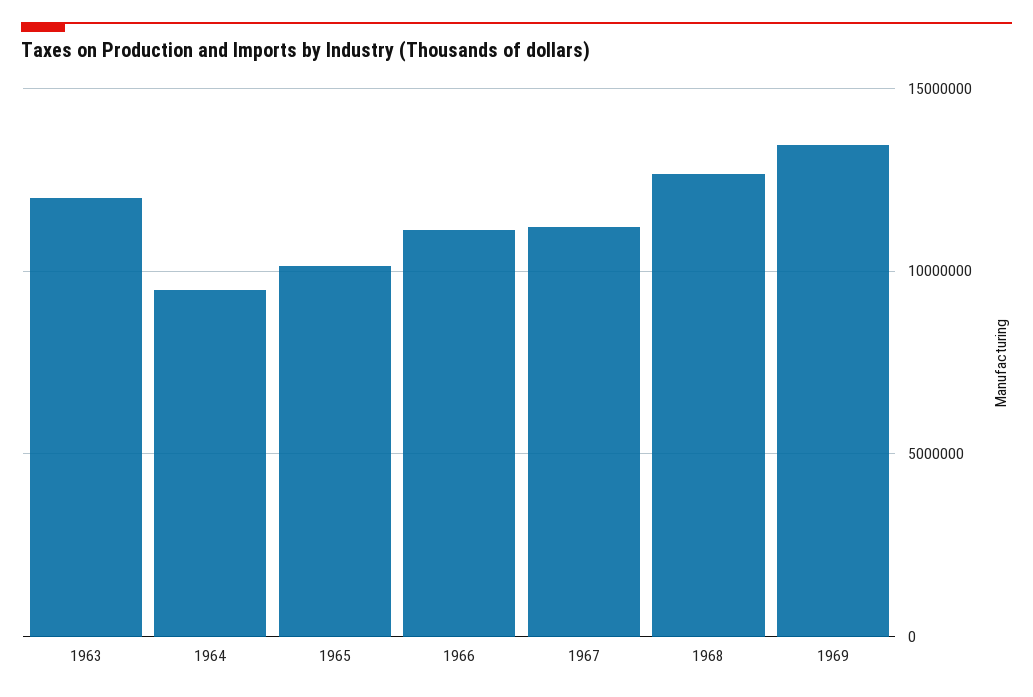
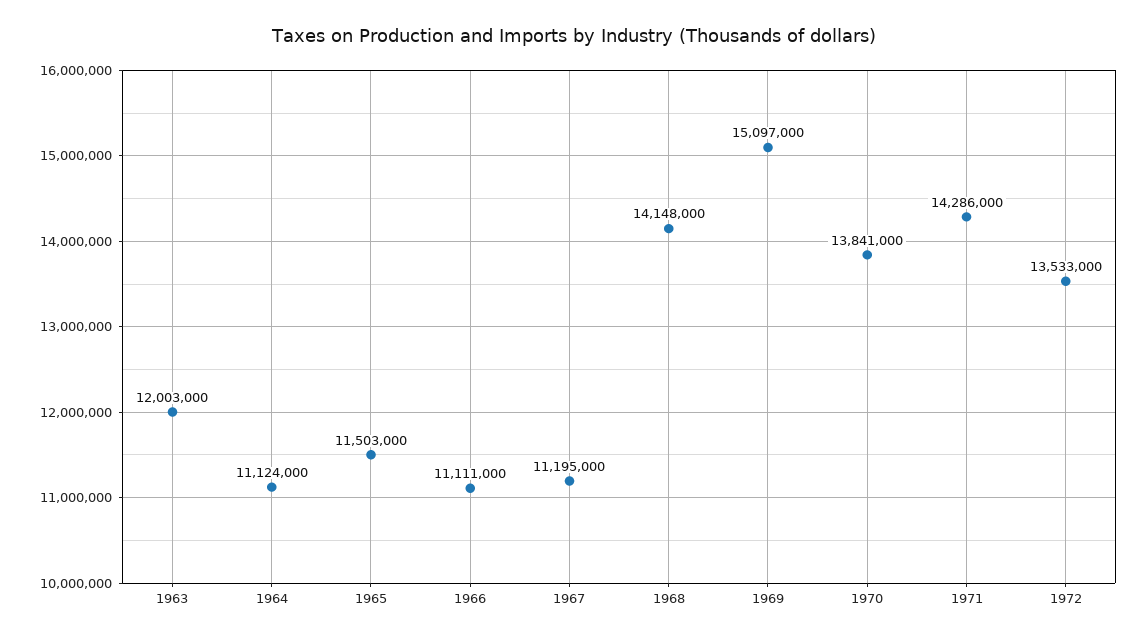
1964: 9500000 -> 11124000
1965: 10000000 -> 11503000
1968: 12500000 -> 14148000
1969: 13500000 -> 15097000
1970: none -> 13841000
1971: none -> 14286000
1972: none -> 13533000

